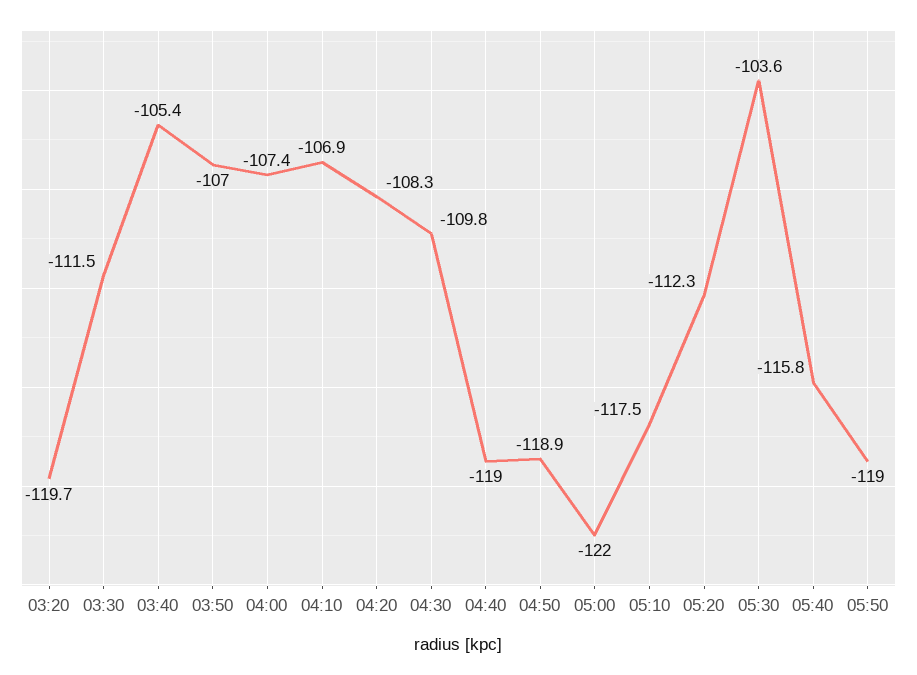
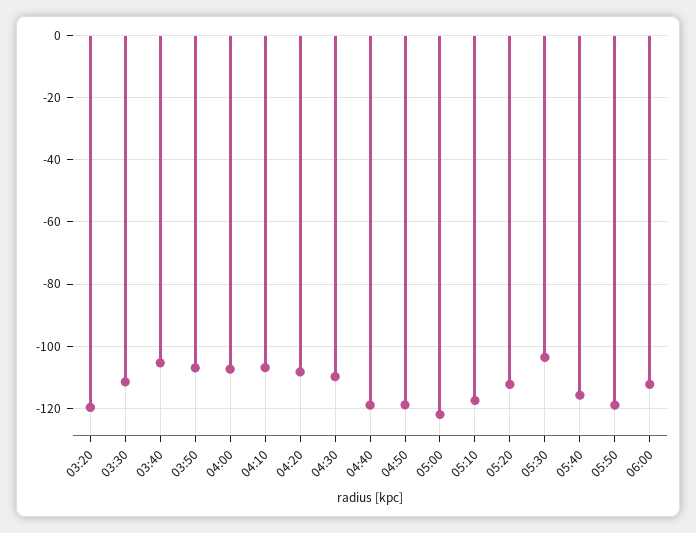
06:00: none -> -112

